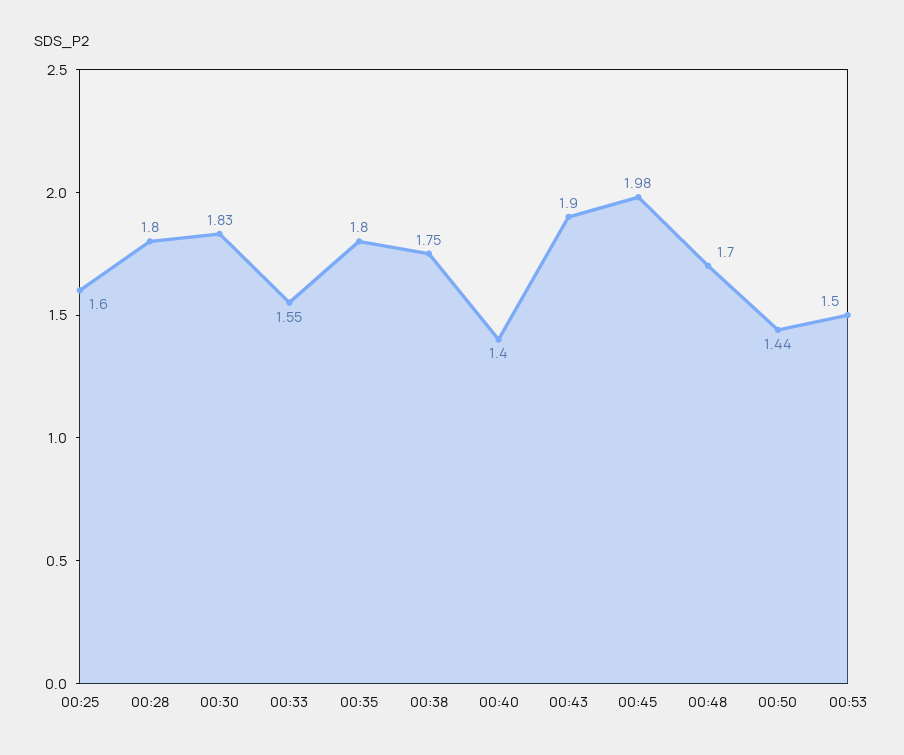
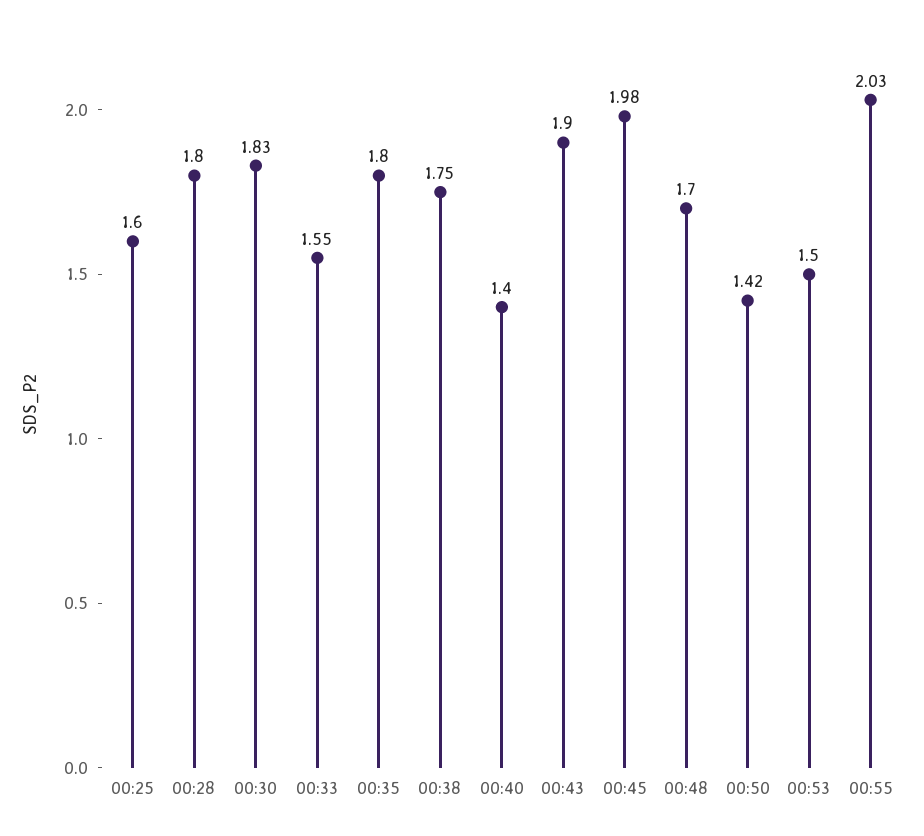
00:50: 1.44 -> 1.42
00:55: none -> 2.03

